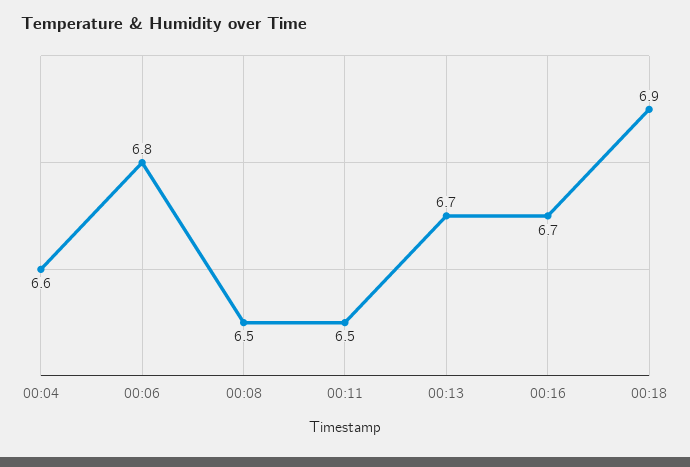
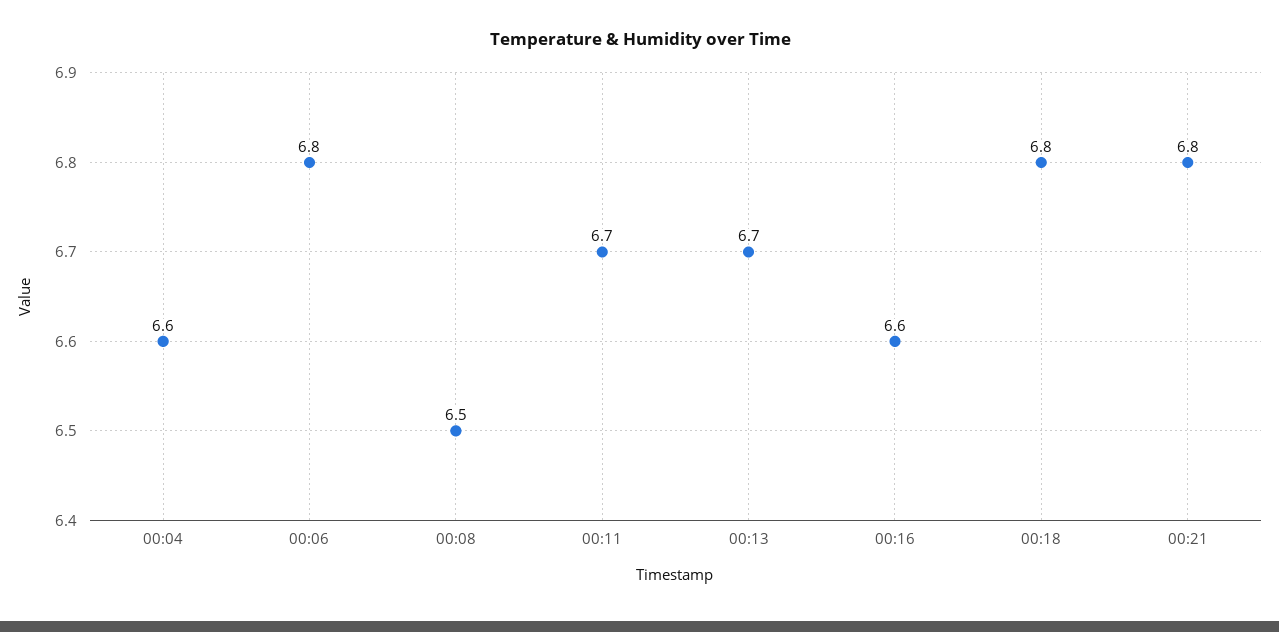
00:11: 6.5 -> 6.7
00:16: 6.7 -> 6.6
00:18: 6.9 -> 6.8
00:21: none -> 6.8

